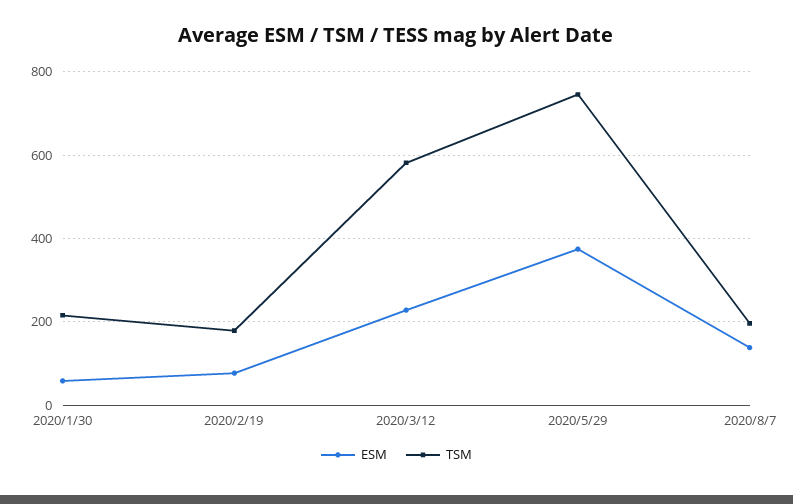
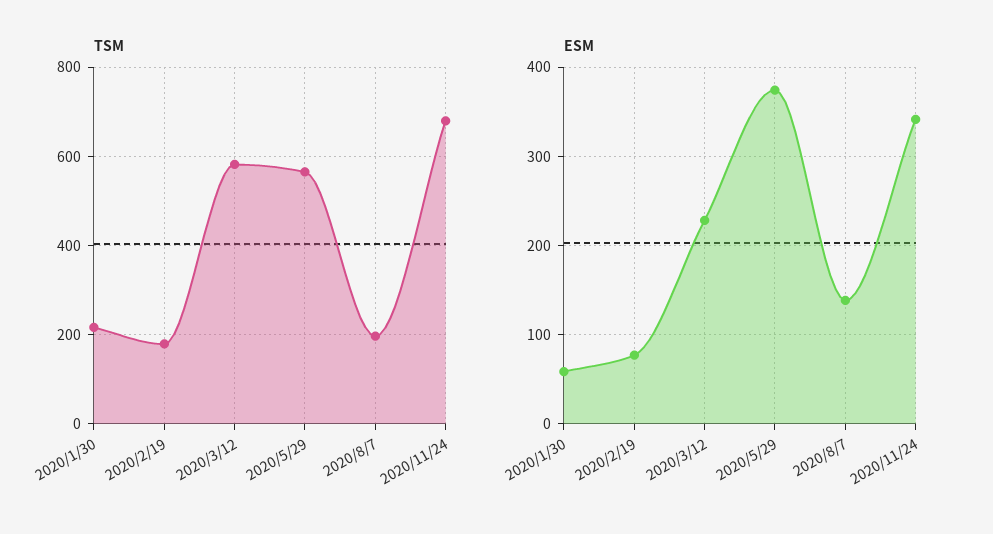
TSM, 2020/5/29: 740 -> 560
TSM, 2020/11/24: none -> 680
ESM, 2020/11/24: none -> 340

